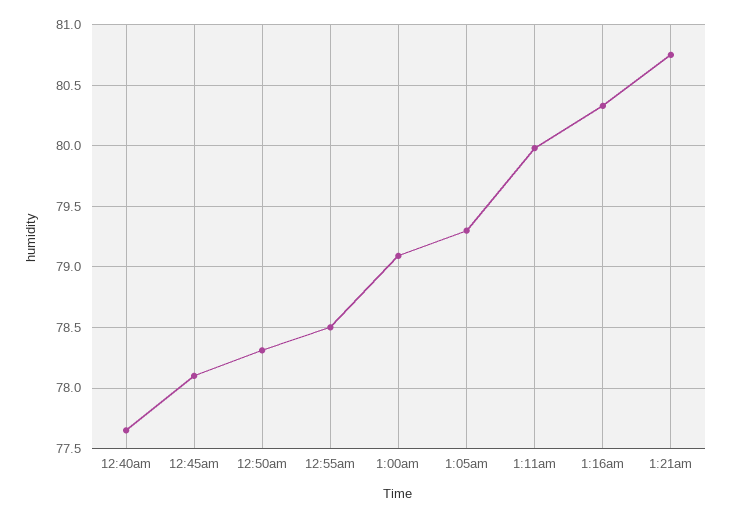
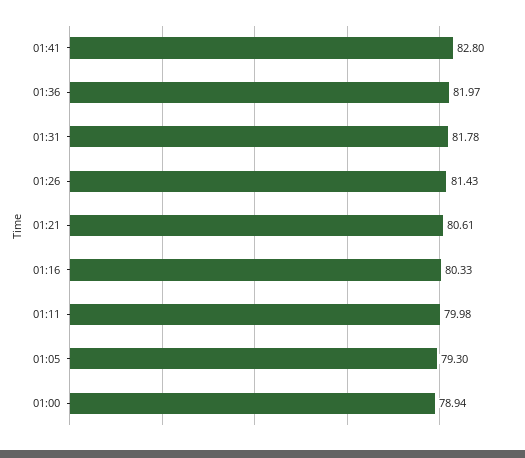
12:40am: 77.65 -> none
12:45am: 78.1 -> none
12:50am: 78.3 -> none
12:55am: 78.5 -> none
1:00am: 79.1 -> 78.94
1:21am: 80.75 -> 80.61
01:41: none -> 82.8
01:36: none -> 81.97
01:31: none -> 81.78
01:26: none -> 81.43

